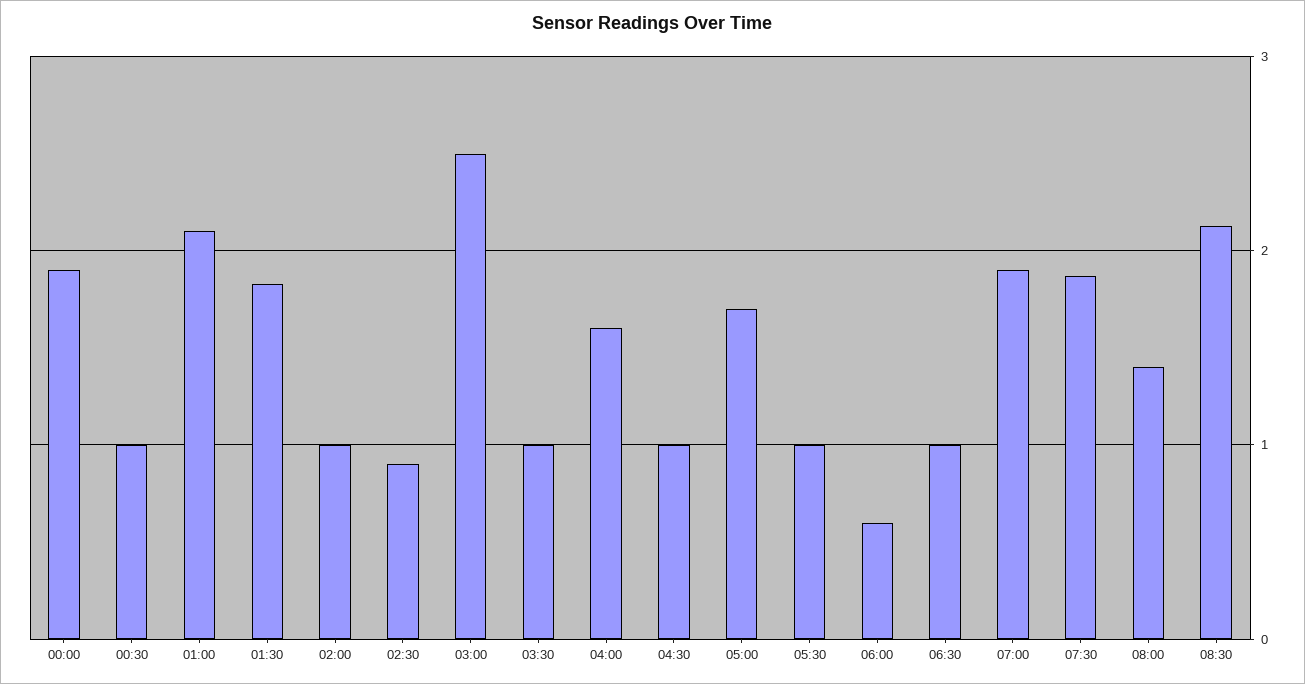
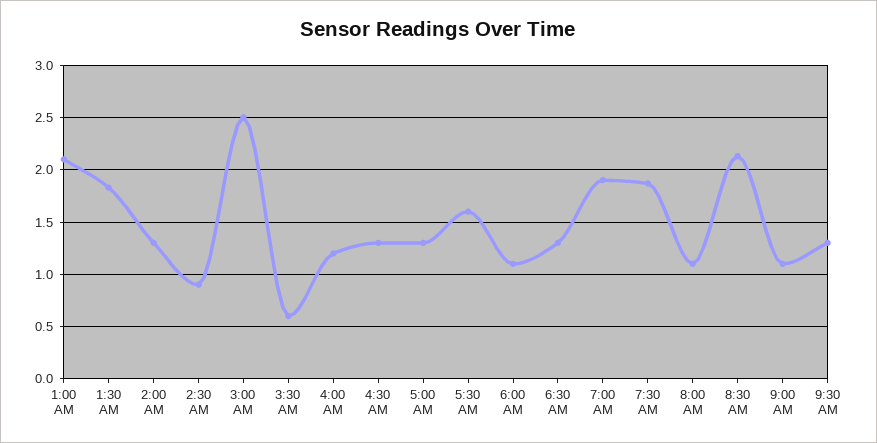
00:00: 1.9 -> none
00:30: 1 -> none
02:00: 1 -> 1.3
03:30: 1 -> 0.6
04:00: 1.6 -> 1.2
04:30: 1 -> 1.3
05:00: 1.7 -> 1.3
05:30: 1 -> 1.6
06:00: 0.6 -> 1.1
06:30: 1 -> 1.3
08:00: 1.4 -> 1.1
9:00 AM: none -> 1.1
9:30 AM: none -> 1.3

